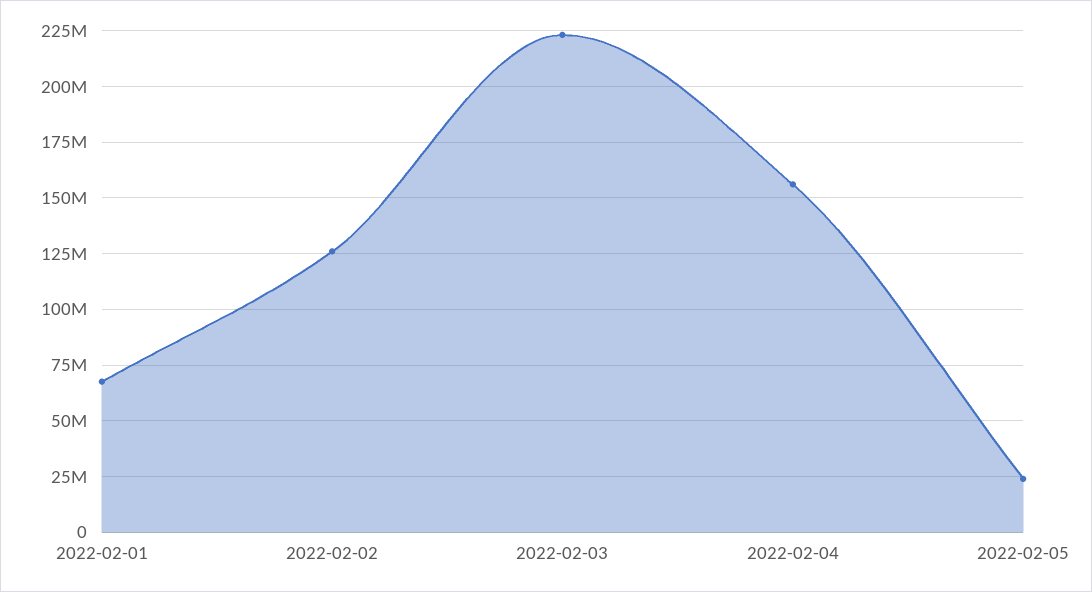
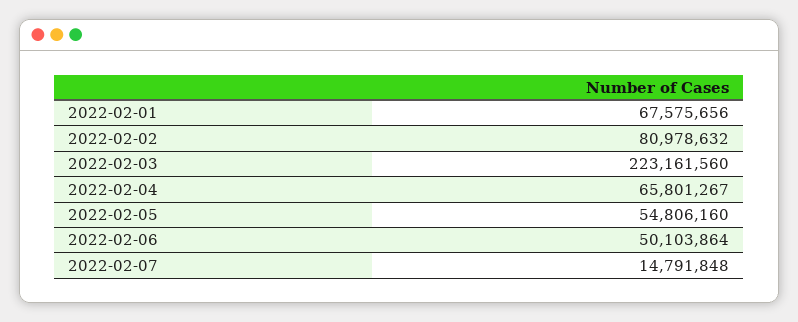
2022-02-02: 125000000 -> 80978632
2022-02-04: 155000000 -> 65801267
2022-02-05: 25000000 -> 54806160
2022-02-06: none -> 50103864
2022-02-07: none -> 14791848

